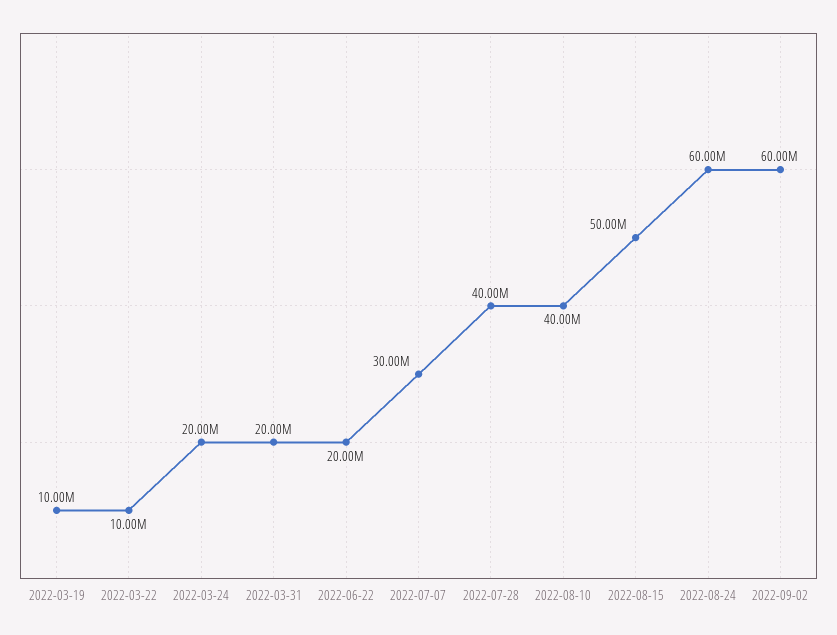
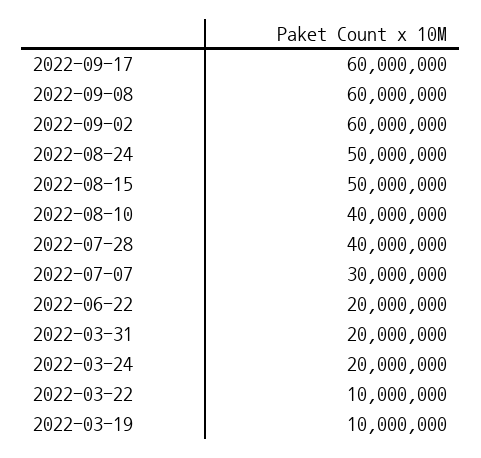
2022-08-24: 60000000 -> 50000000
2022-09-17: none -> 60000000
2022-09-08: none -> 60000000

